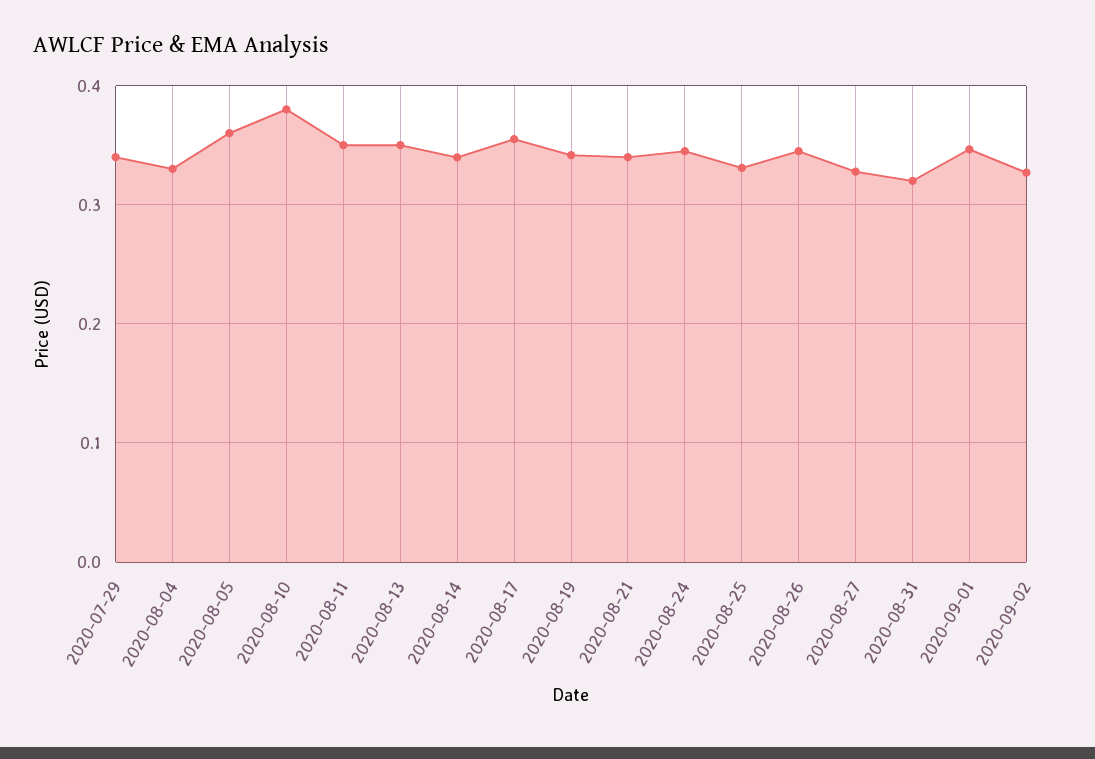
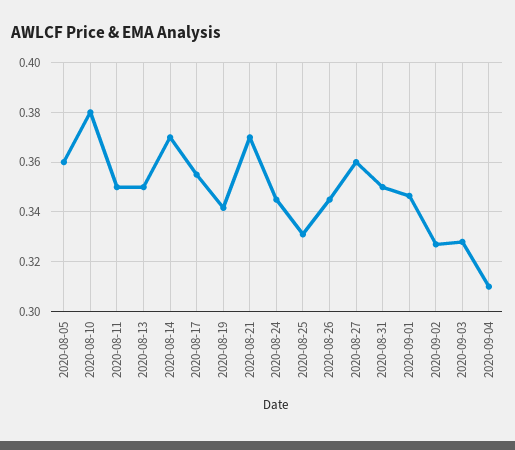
2020-07-29: 0.34 -> none
2020-08-04: 0.33 -> none
2020-08-14: 0.34 -> 0.37
2020-08-21: 0.34 -> 0.37
2020-08-27: 0.33 -> 0.36
2020-08-31: 0.32 -> 0.35
2020-09-03: none -> 0.3275
2020-09-04: none -> 0.31

